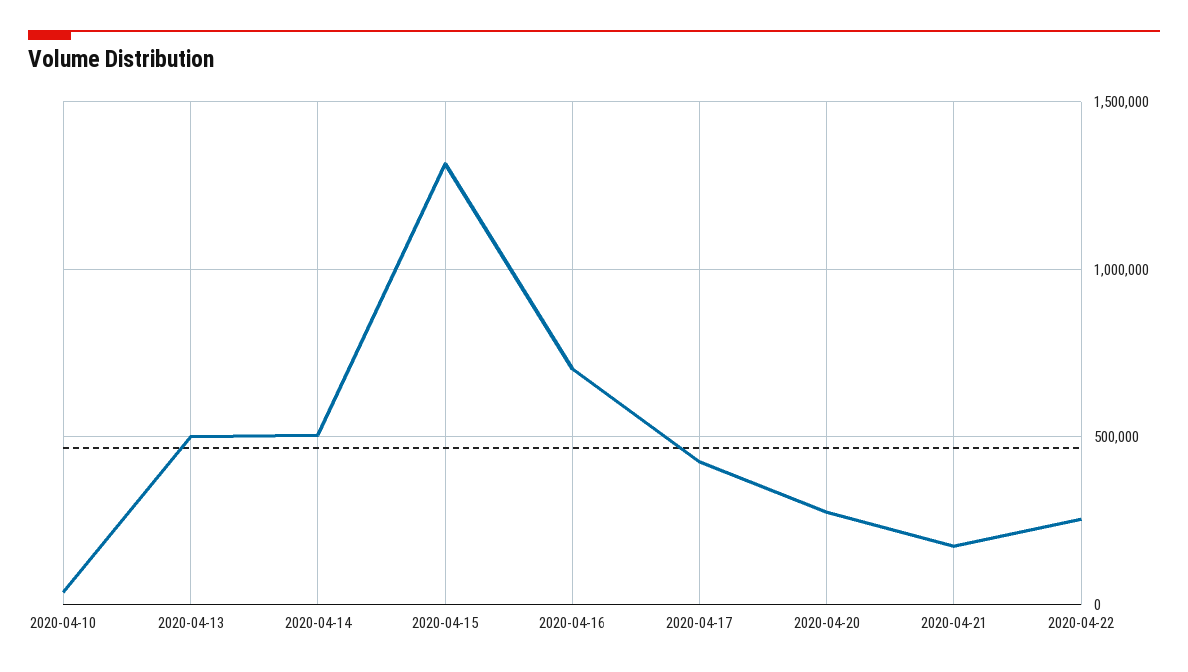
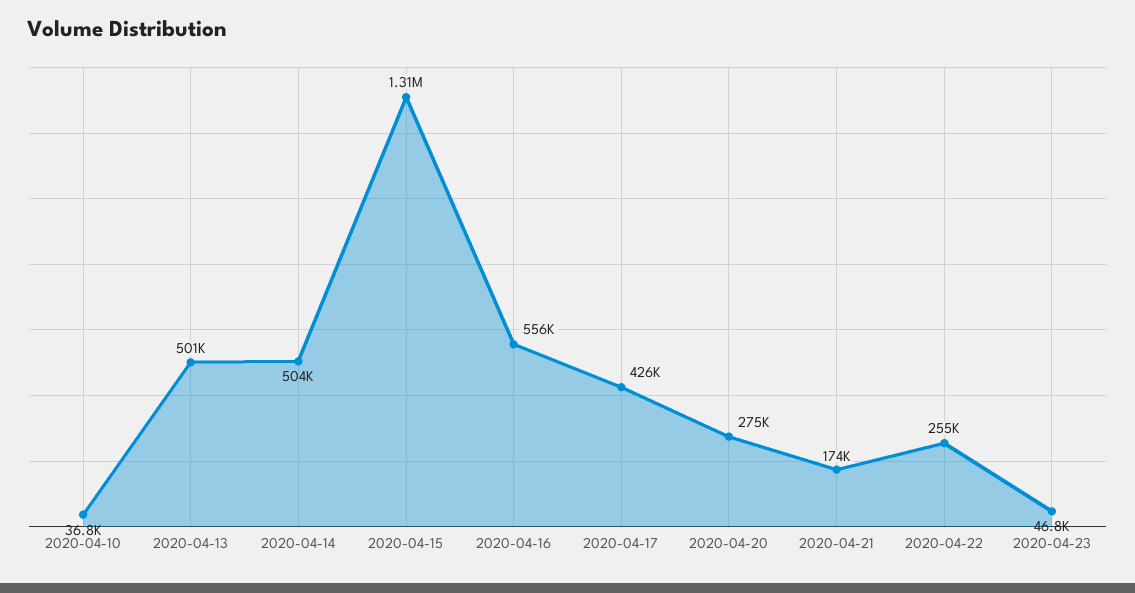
2020-04-16: 700000 -> 556000
2020-04-23: none -> 46800

